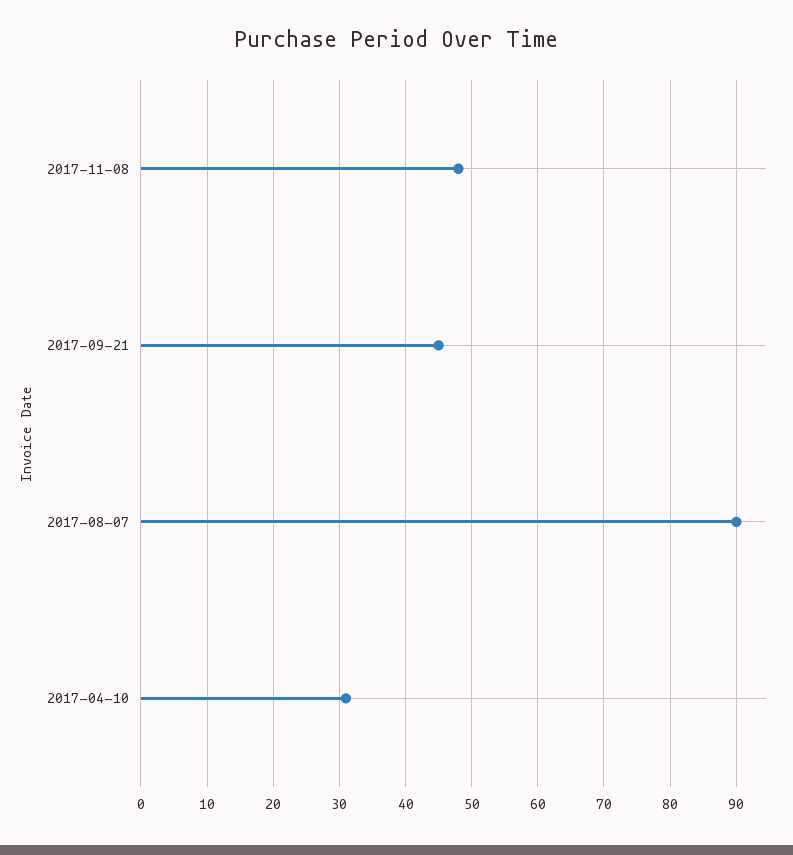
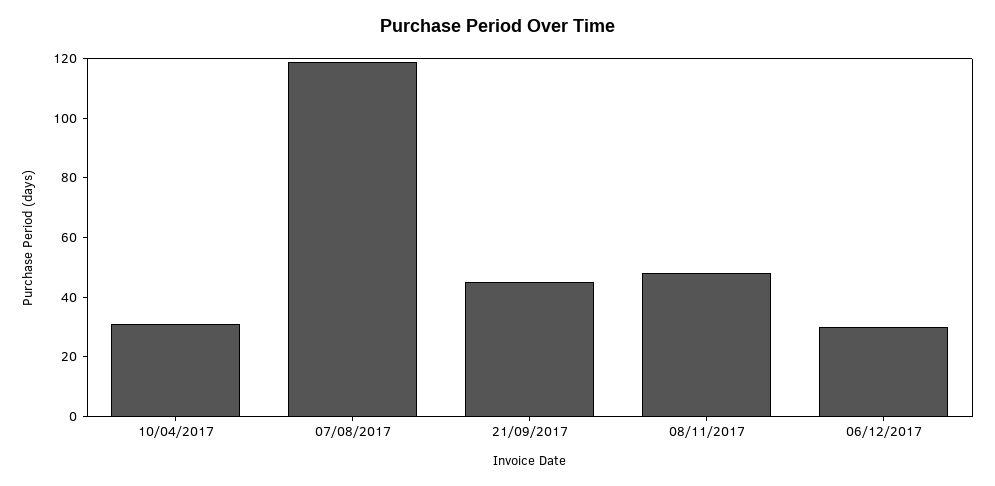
2017-08-07: 90 -> 120
06/12/2017: none -> 30

